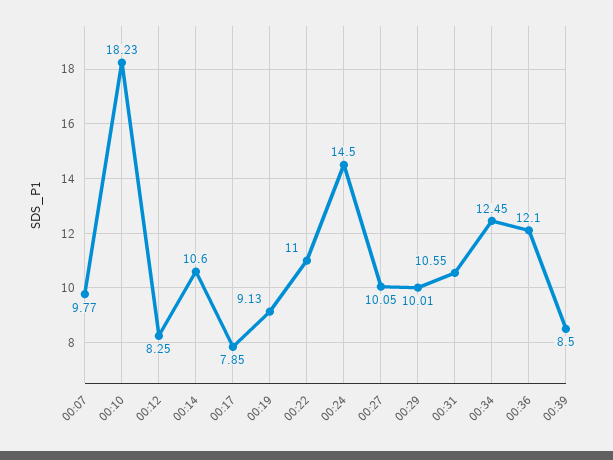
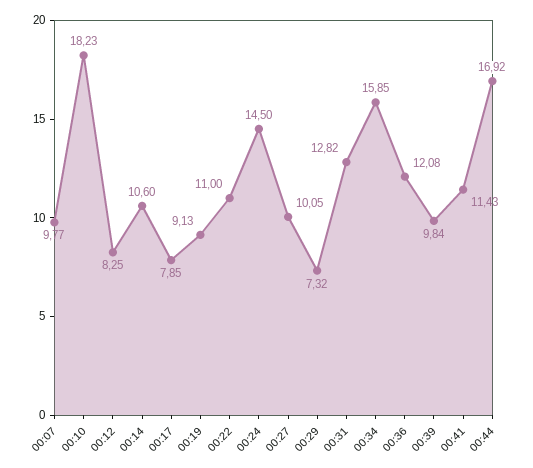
00:29: 10.01 -> 7.32
00:31: 10.55 -> 12.82
00:34: 12.45 -> 15.85
00:36: 12.1 -> 12.08
00:39: 8.5 -> 9.84
00:41: none -> 11.43
00:44: none -> 16.92

